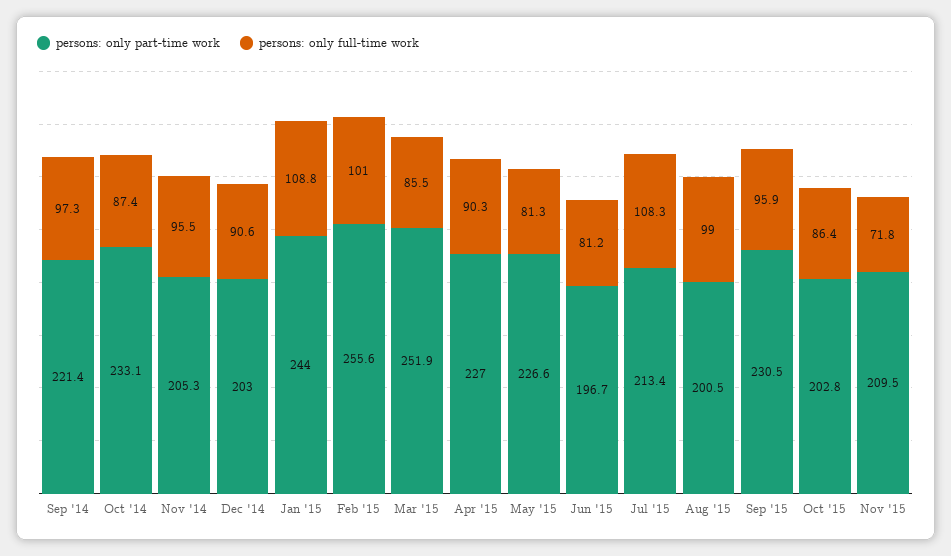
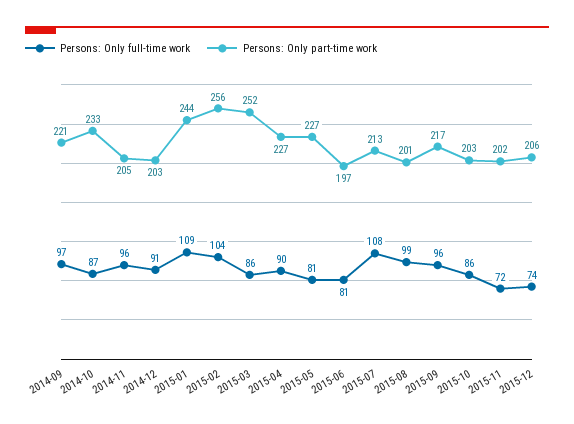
persons: only full-time work, Feb '15: 101 -> 104
persons: only part-time work, Sep '15: 230.5 -> 217
persons: only part-time work, Nov '15: 209.5 -> 202
persons: only full-time work, 2015-12: none -> 74
persons: only part-time work, 2015-12: none -> 206

